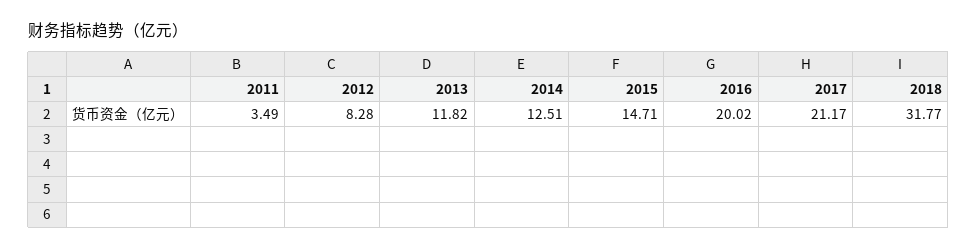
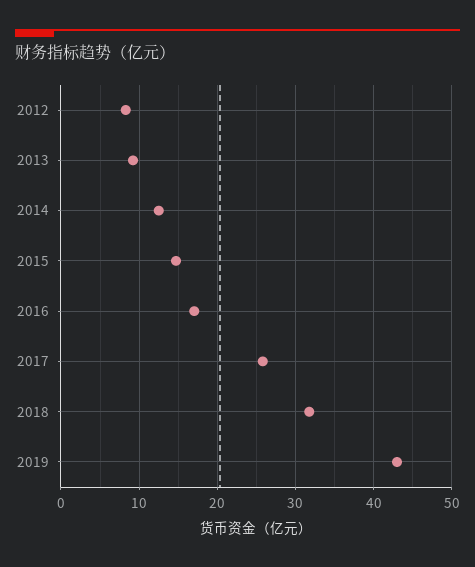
2011: 3.49 -> none
2013: 11.82 -> 9
2016: 20.02 -> 17
2017: 21.17 -> 26
2019: none -> 43

